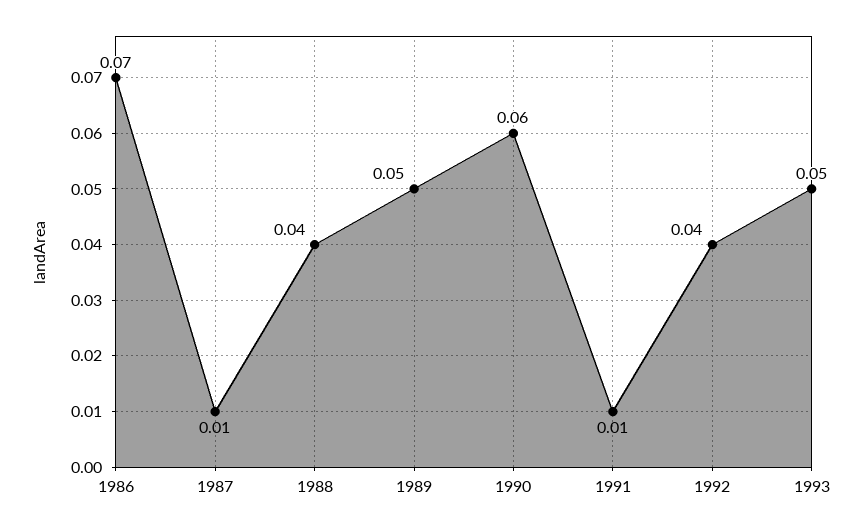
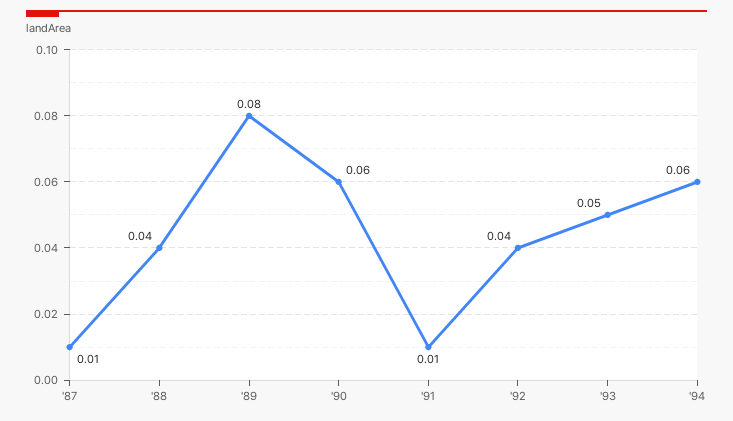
1986: 0.07 -> none
1989: 0.05 -> 0.08
'94: none -> 0.06

